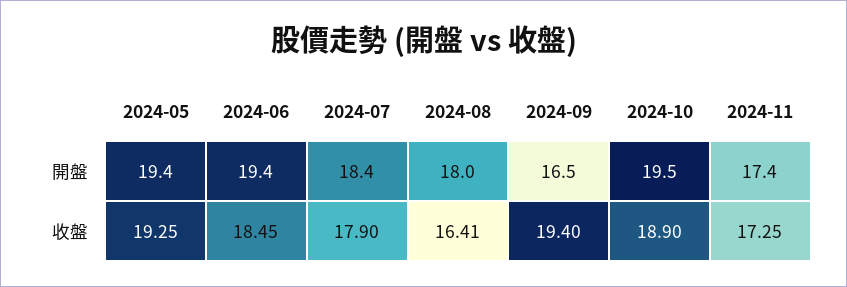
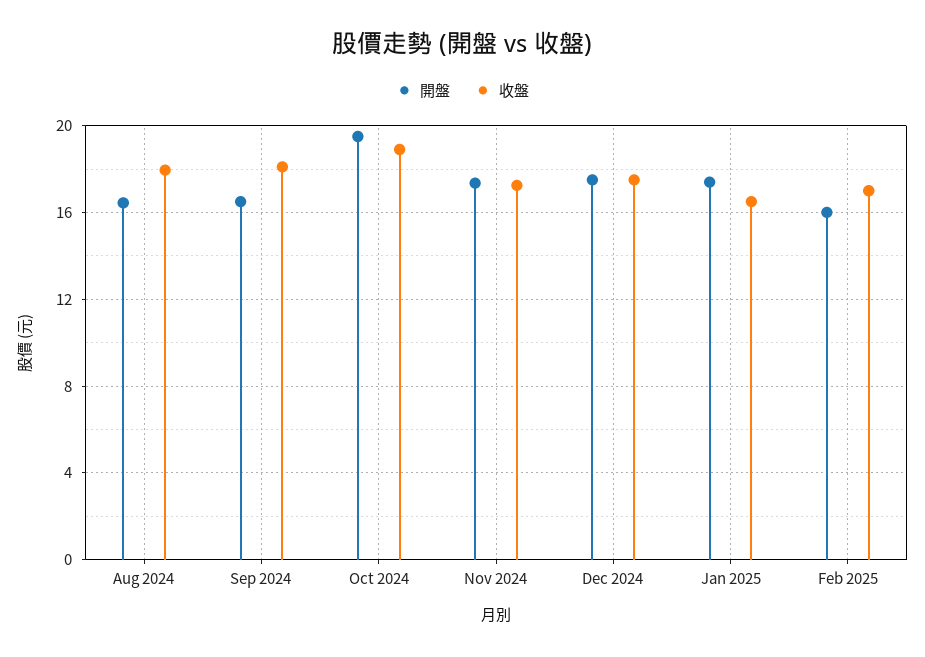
開盤, 2024-05: 19.4 -> none
開盤, 2024-06: 19.4 -> none
開盤, 2024-07: 18.4 -> none
開盤, 2024-08: 18 -> 16.5
收盤, 2024-05: 19.25 -> none
收盤, 2024-06: 18.45 -> none
收盤, 2024-07: 17.9 -> none
收盤, 2024-08: 16.41 -> 18
收盤, 2024-09: 19.4 -> 18
開盤, Dec 2024: none -> 17.5
收盤, Dec 2024: none -> 17.5
開盤, Jan 2025: none -> 17.5
收盤, Jan 2025: none -> 16.5
開盤, Feb 2025: none -> 16
收盤, Feb 2025: none -> 17

